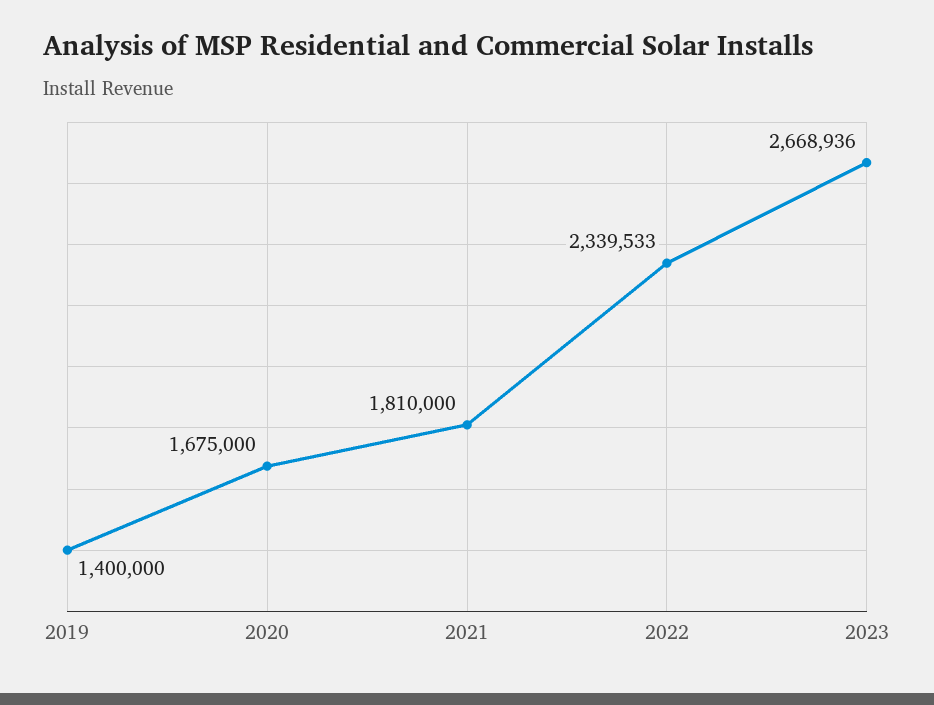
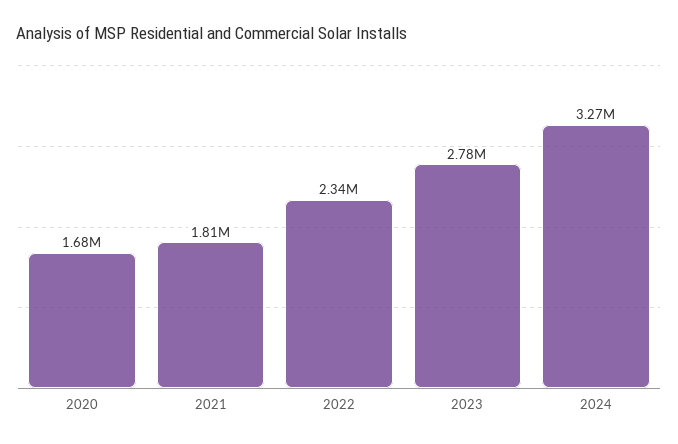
2019: 1400000 -> none
2023: 2668936 -> 2780000
2024: none -> 3270000

